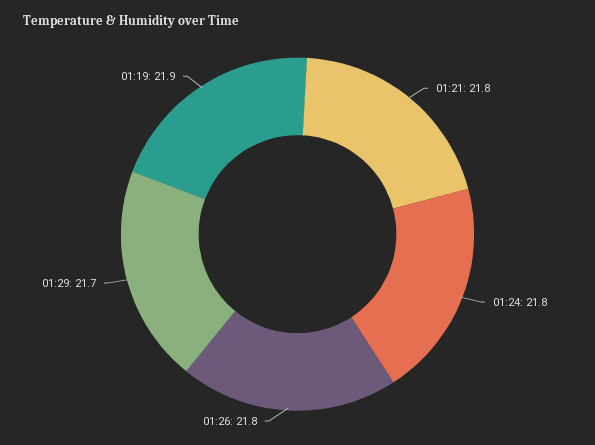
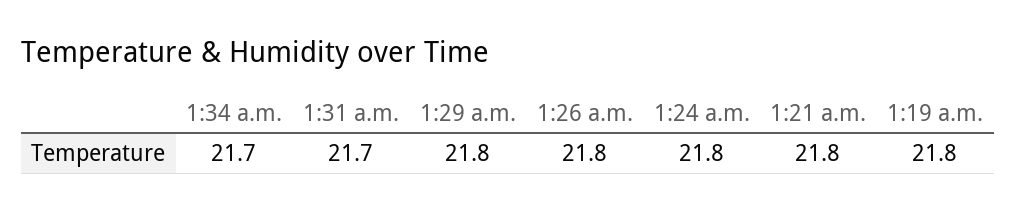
01:29: 21.7 -> 21.8
01:19: 21.9 -> 21.8
1:34 a.m.: none -> 21.7
1:31 a.m.: none -> 21.7

